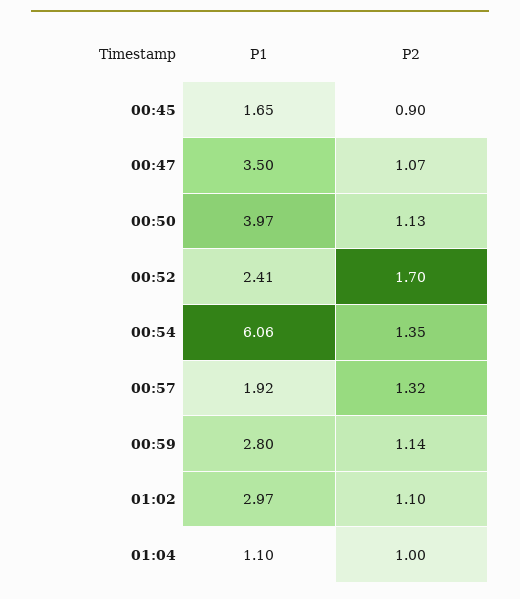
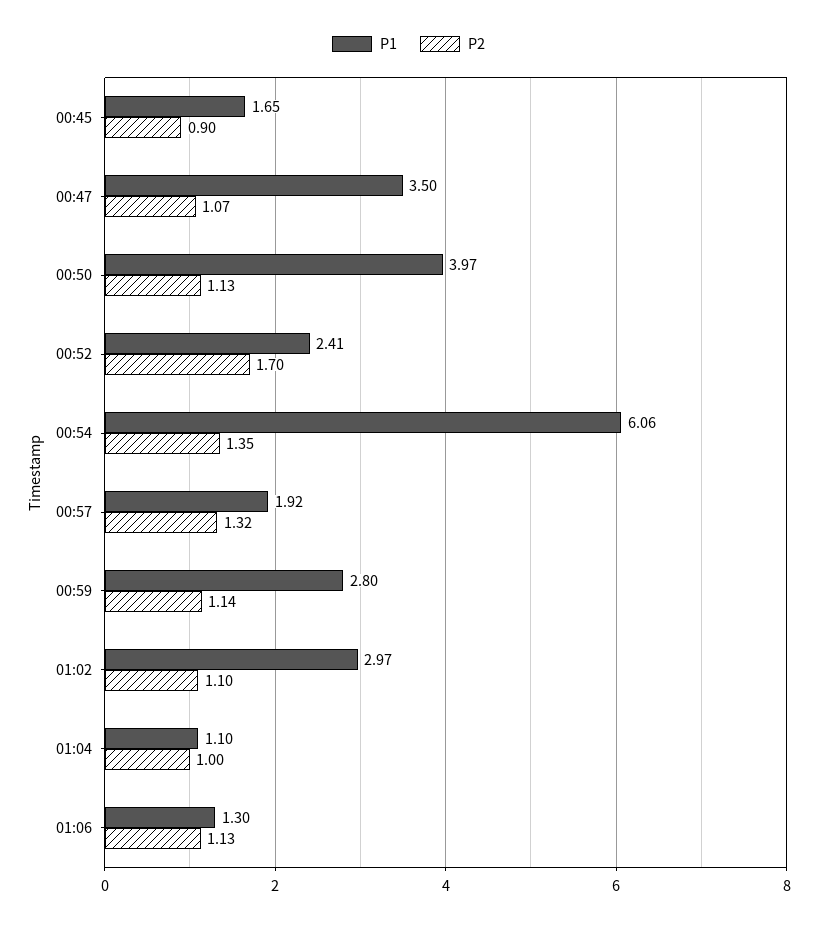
P1, 01:06: none -> 1.3
P2, 01:06: none -> 1.13

